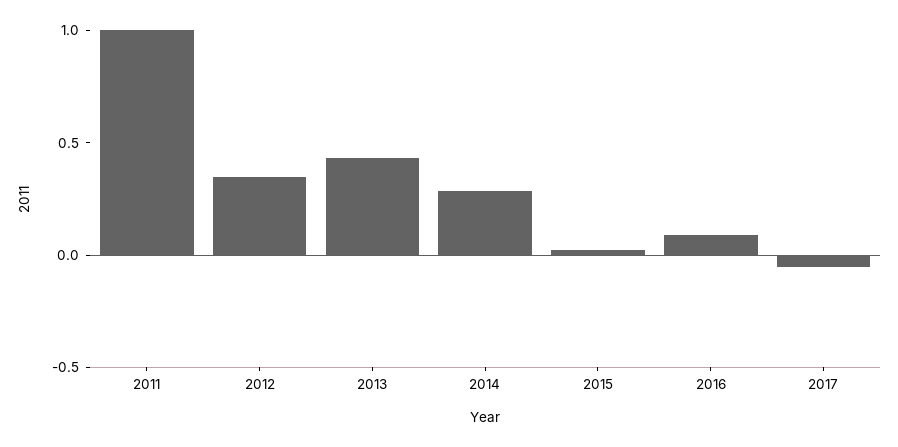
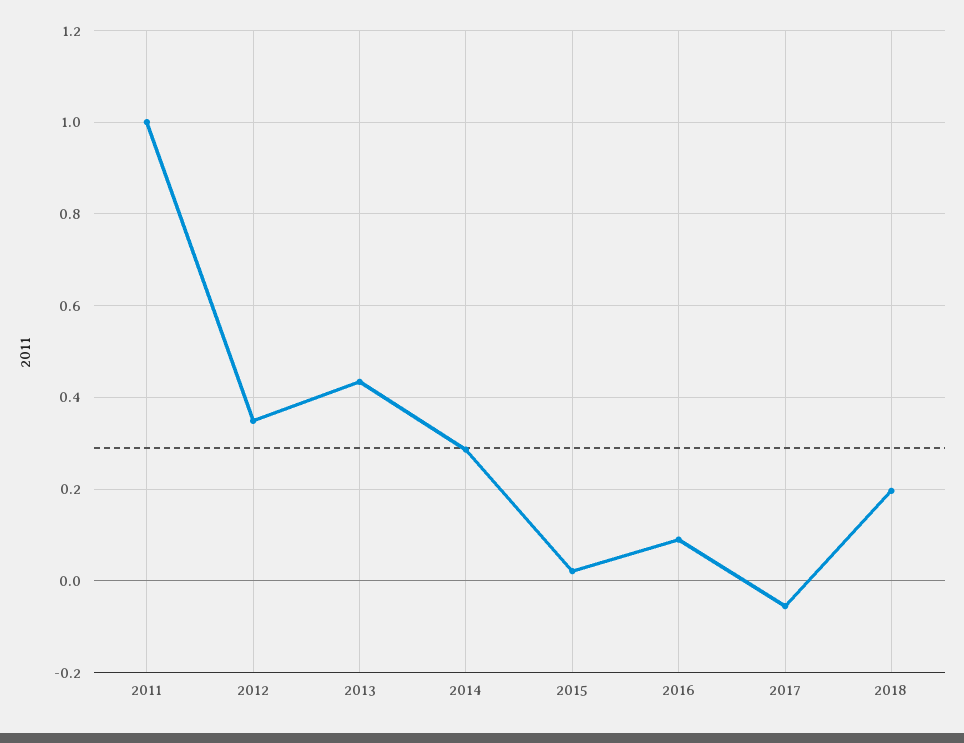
2018: none -> 0.2

